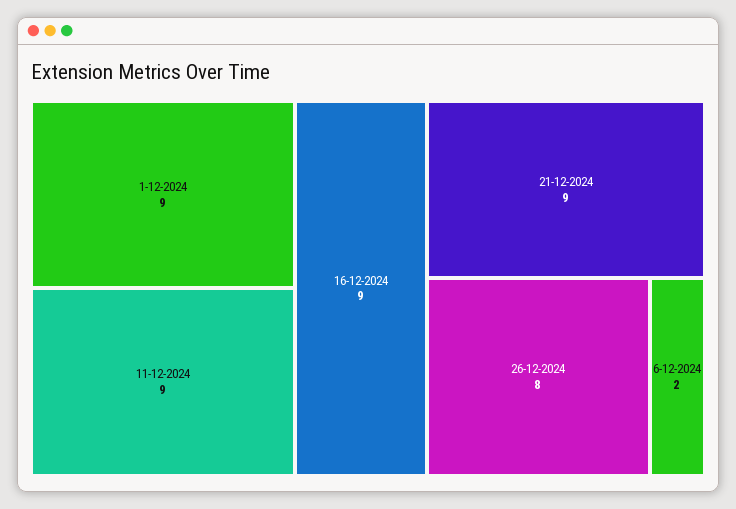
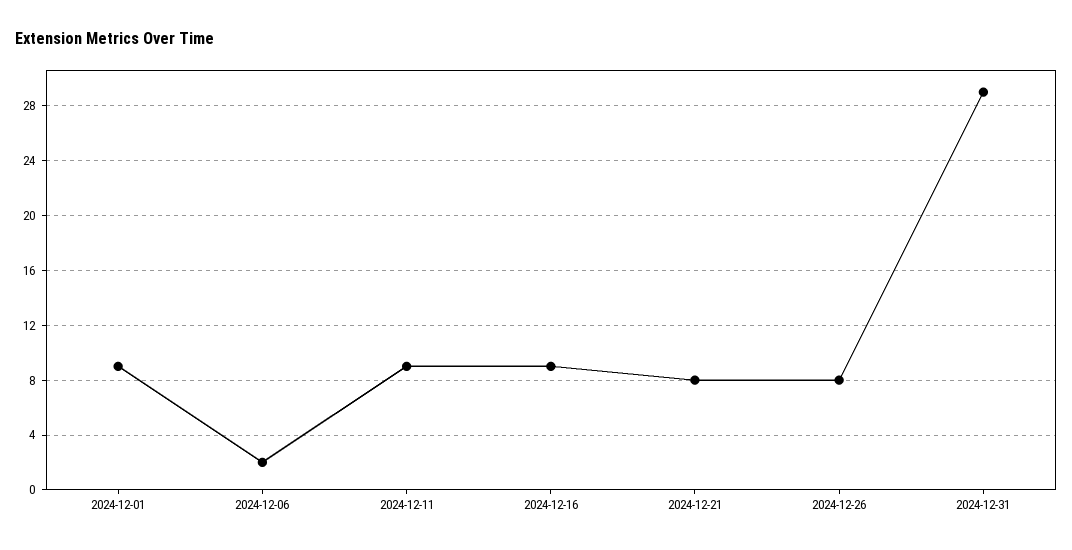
21-12-2024: 9 -> 8
2024-12-31: none -> 29

